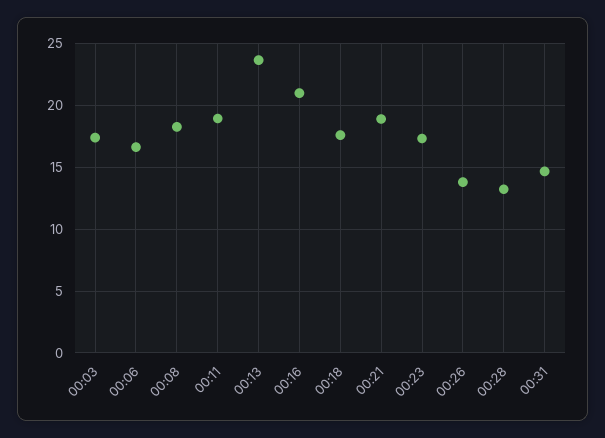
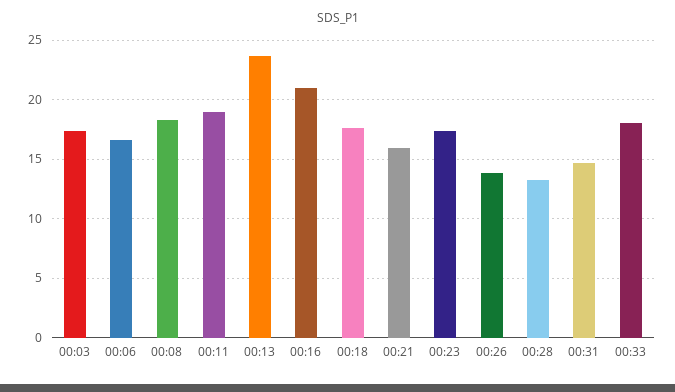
00:21: 19 -> 16
00:33: none -> 18

